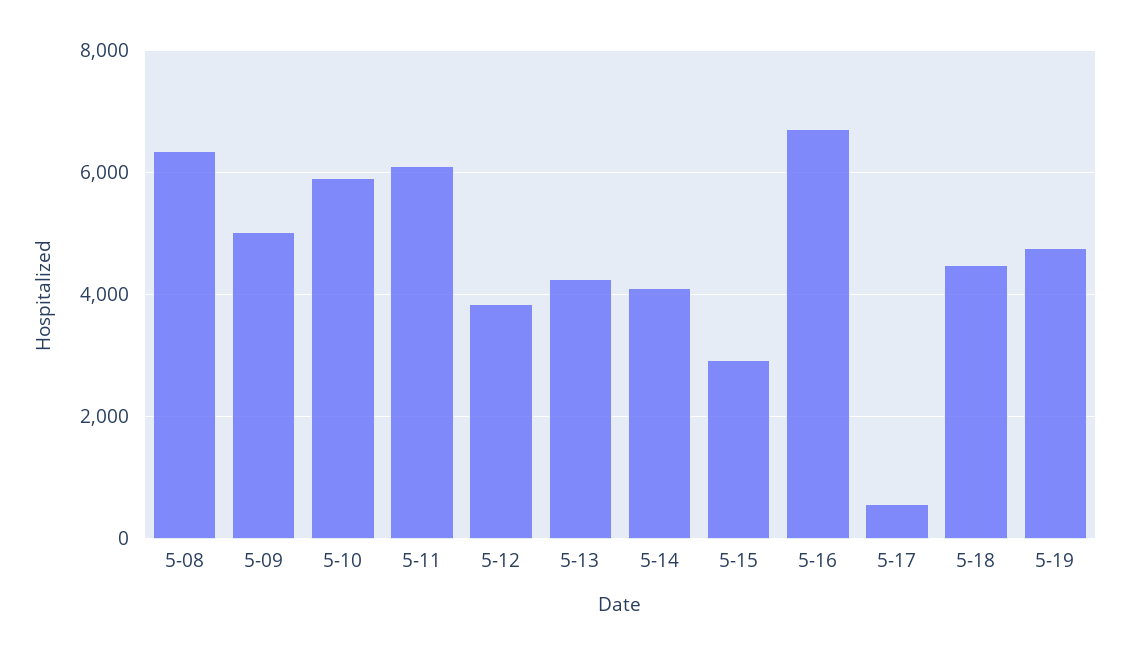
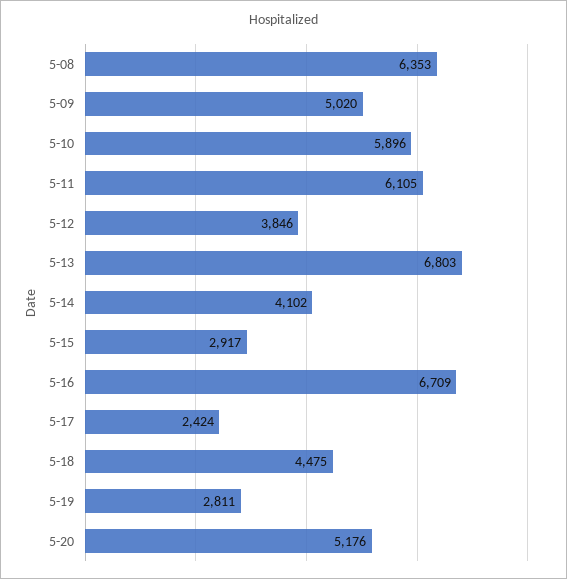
5-13: 4200 -> 6803
5-17: 600 -> 2424
5-19: 4800 -> 2811
5-20: none -> 5176

